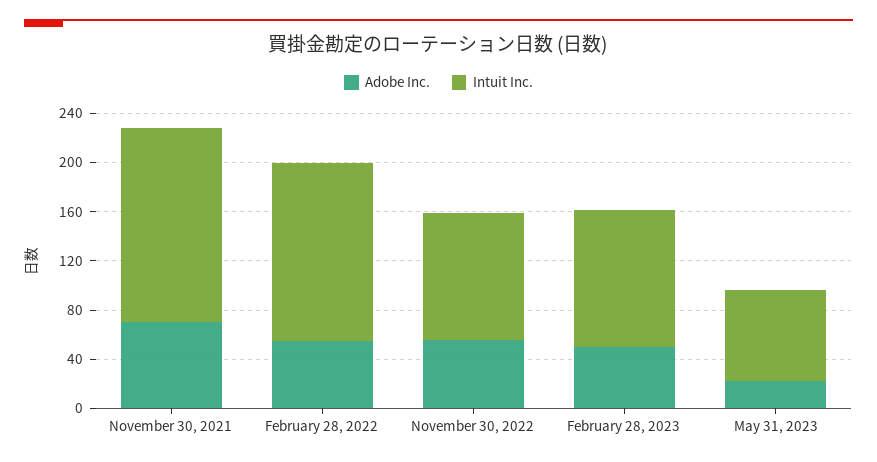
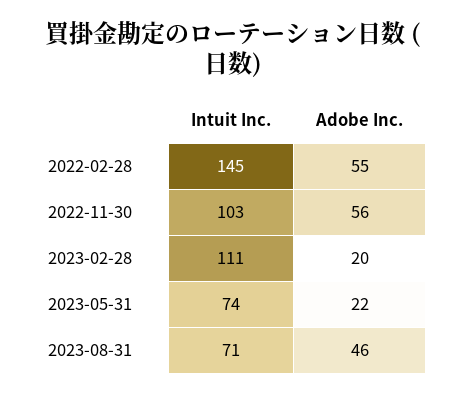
Adobe Inc., November 30, 2021: 70 -> none
Intuit Inc., November 30, 2021: 160 -> none
Adobe Inc., February 28, 2023: 50 -> 20
Intuit Inc., 2023-08-31: none -> 71
Adobe Inc., 2023-08-31: none -> 46

